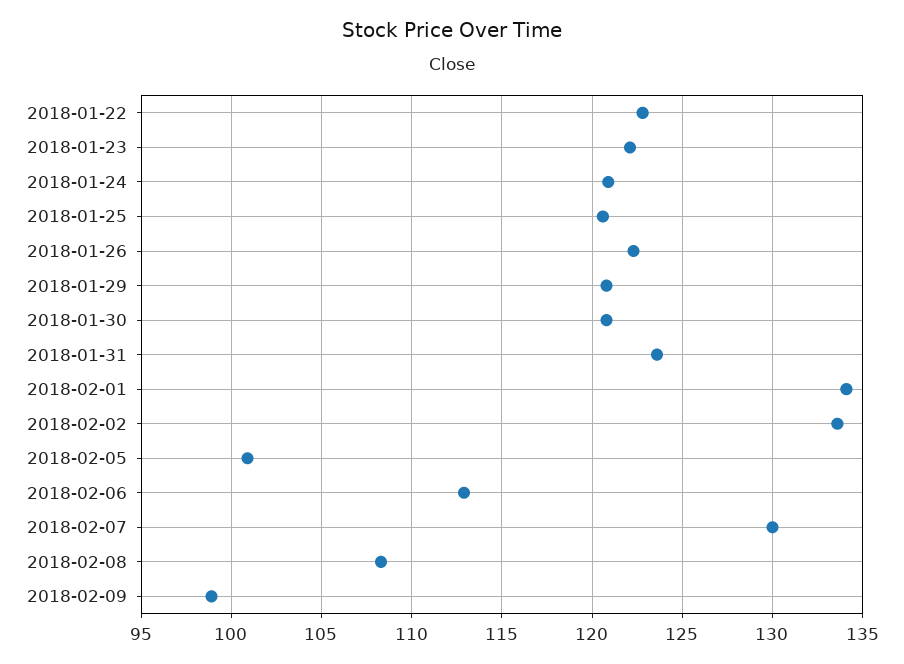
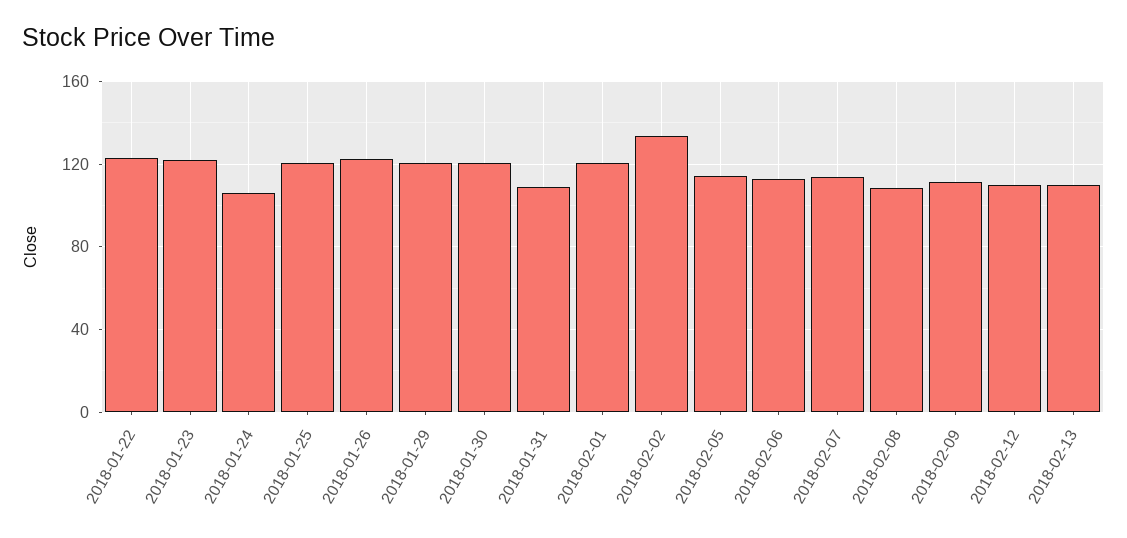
2018-01-24: 121 -> 105
2018-01-31: 123.5 -> 110
2018-02-01: 134 -> 120
2018-02-05: 101 -> 115
2018-02-07: 130 -> 115
2018-02-09: 99 -> 110
2018-02-12: none -> 110
2018-02-13: none -> 110

